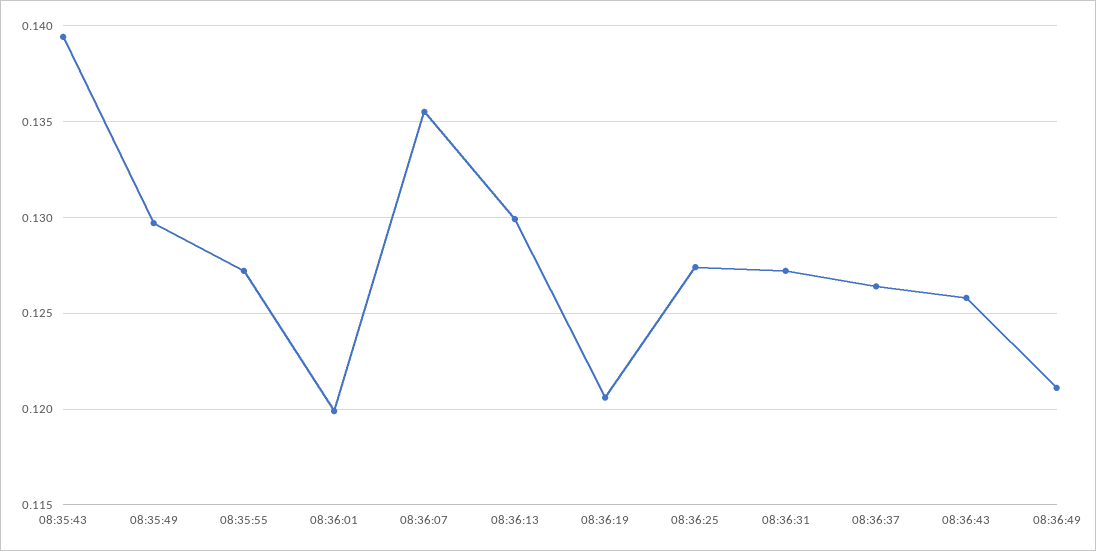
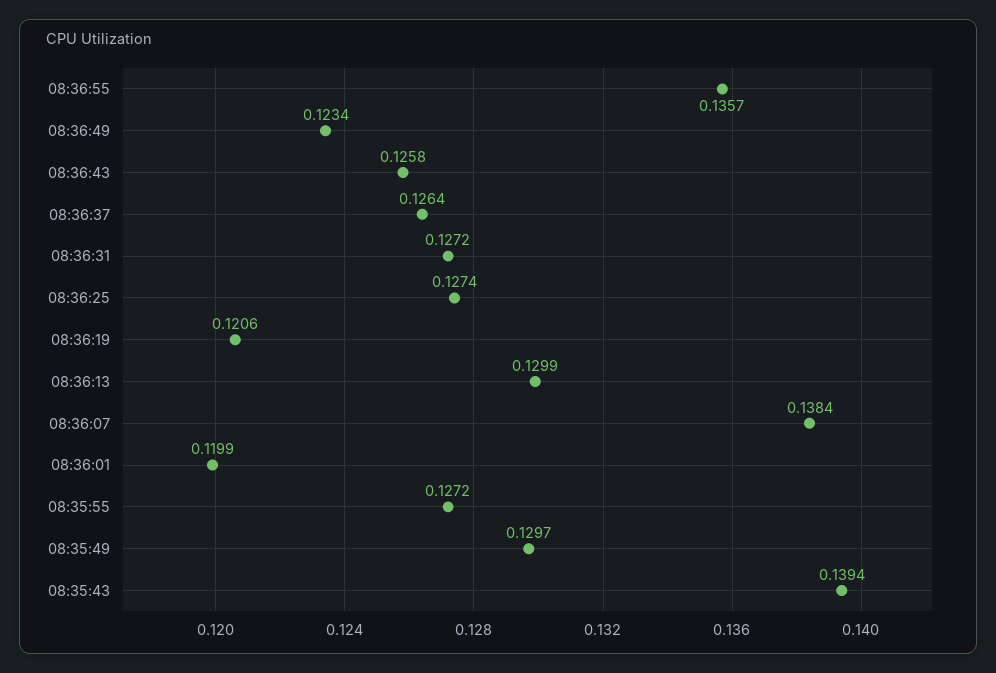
08:36:07: 0.1355 -> 0.1384
08:36:49: 0.121 -> 0.1234
08:36:55: none -> 0.1357

